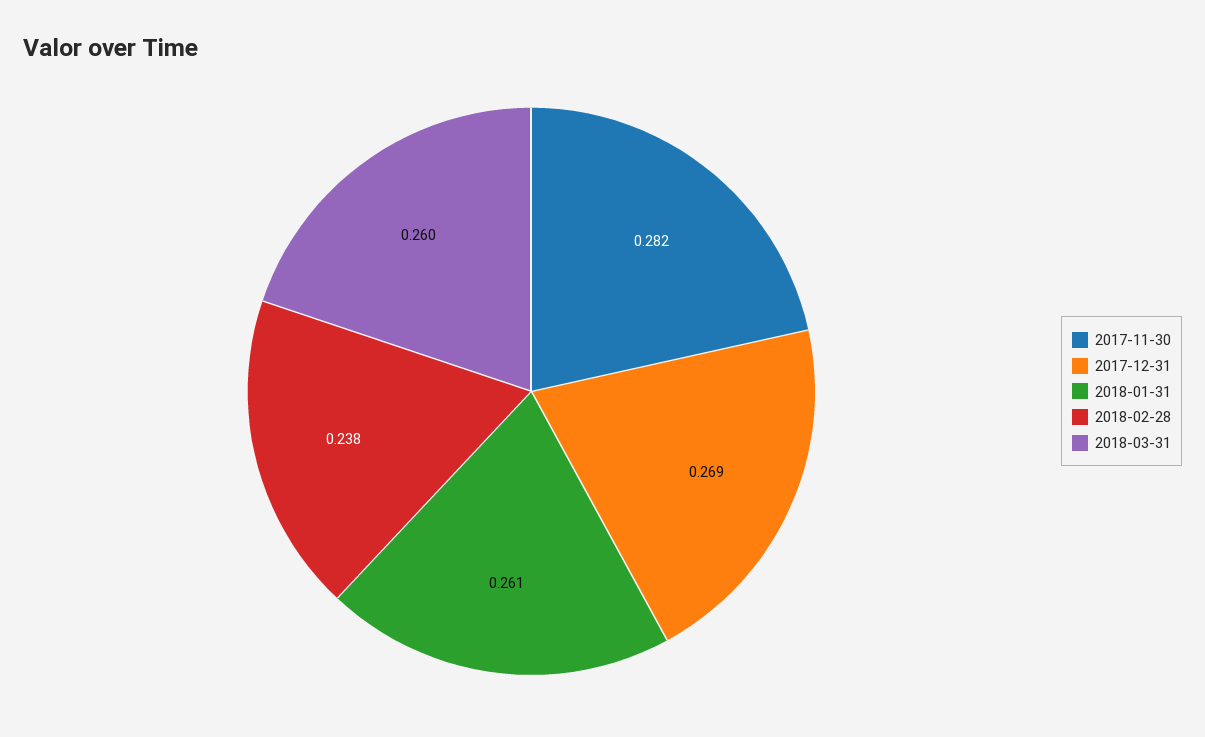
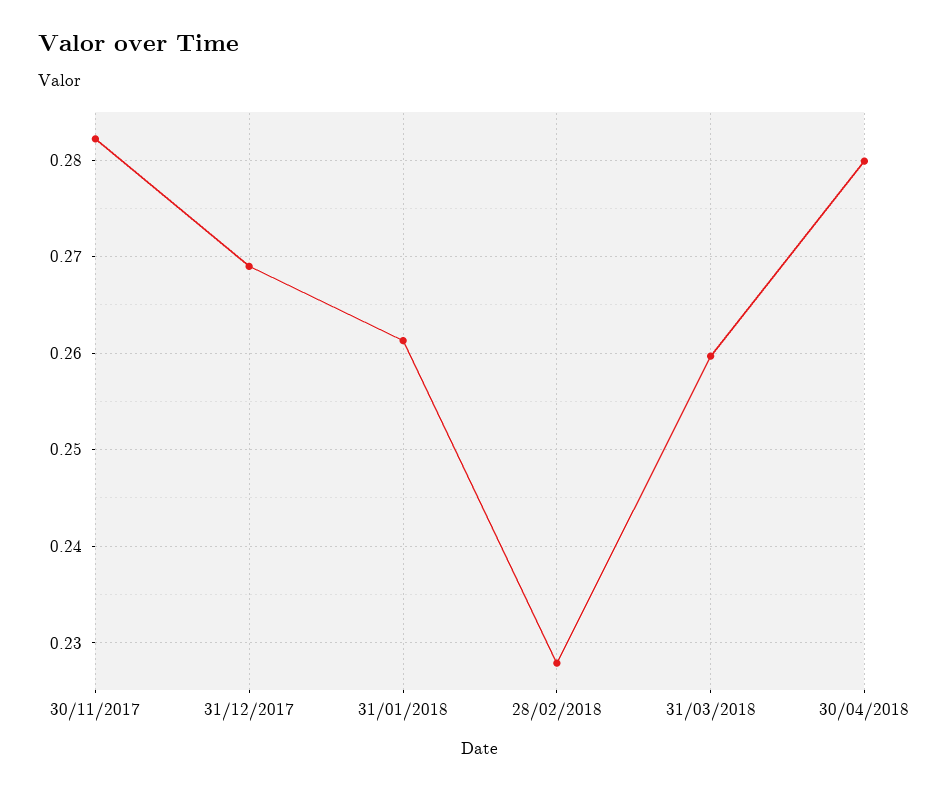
2018-02-28: 0.238 -> 0.228
30/04/2018: none -> 0.28

